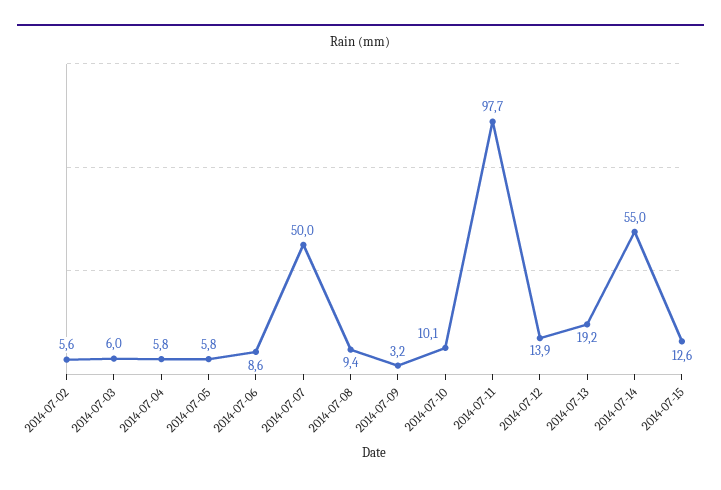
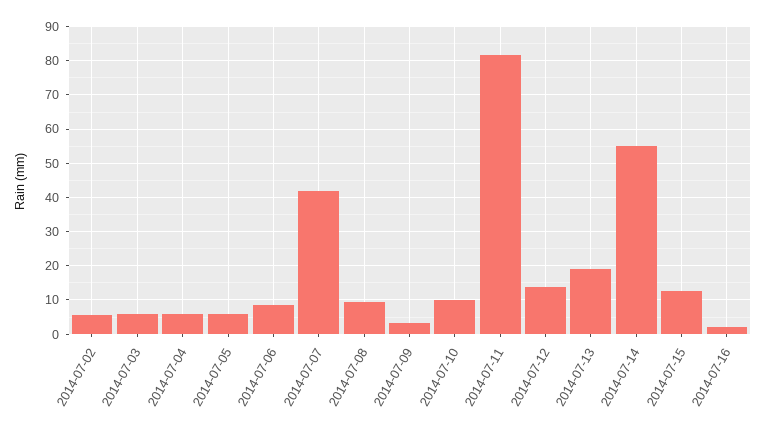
2014-07-07: 50 -> 42
2014-07-11: 97.7 -> 82
2014-07-16: none -> 2

